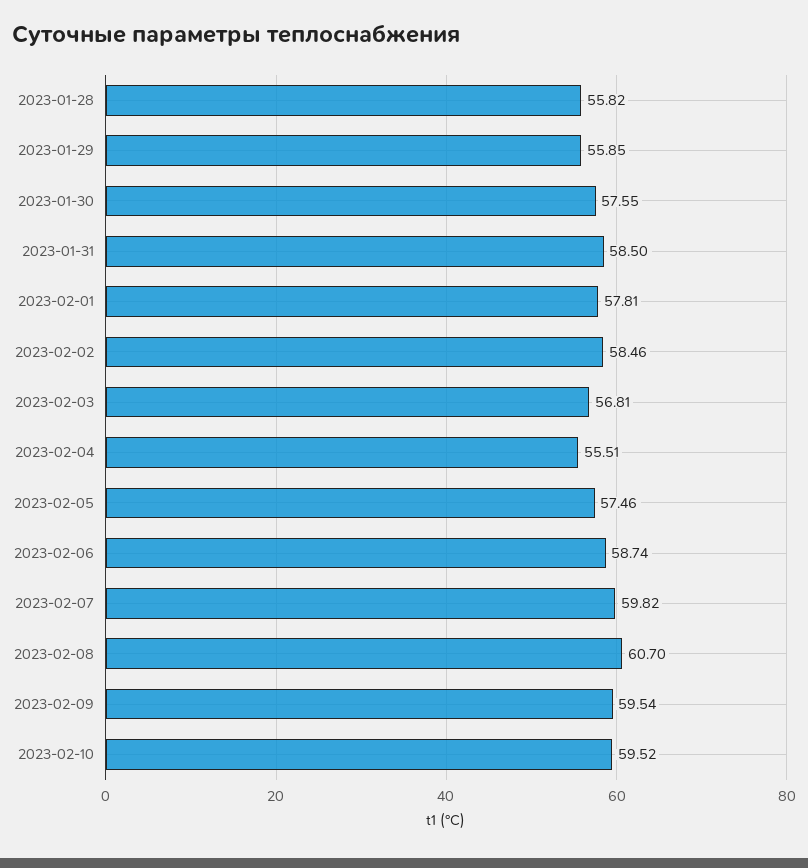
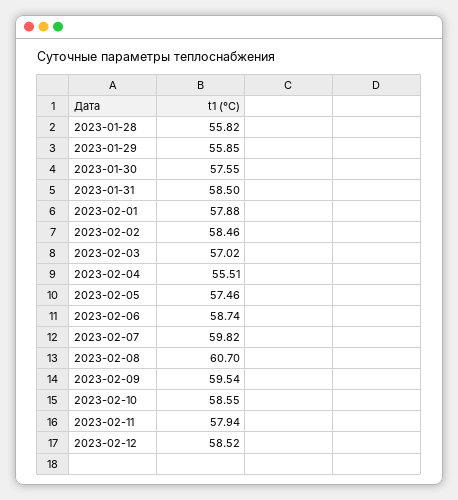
2023-02-01: 57.81 -> 57.88
2023-02-03: 56.81 -> 57.02
2023-02-10: 59.52 -> 58.55
2023-02-11: none -> 57.94
2023-02-12: none -> 58.52

